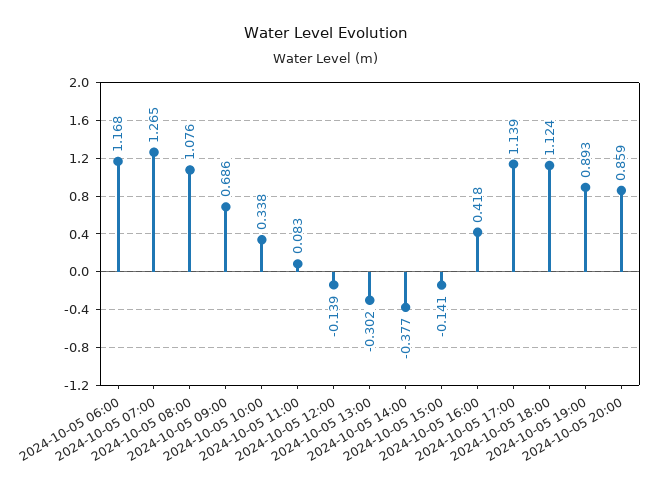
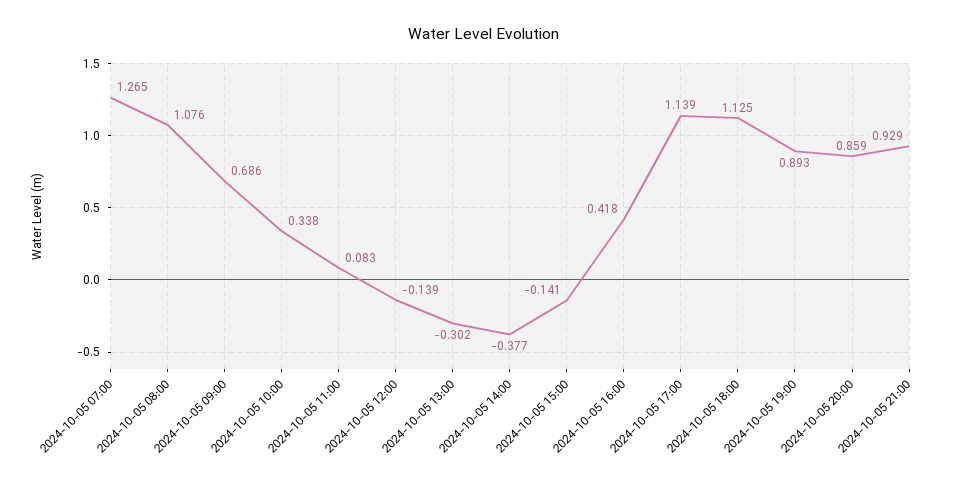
2024-10-05 06:00: 1.168 -> none
2024-10-05 18:00: 1.124 -> 1.125
2024-10-05 21:00: none -> 0.929

